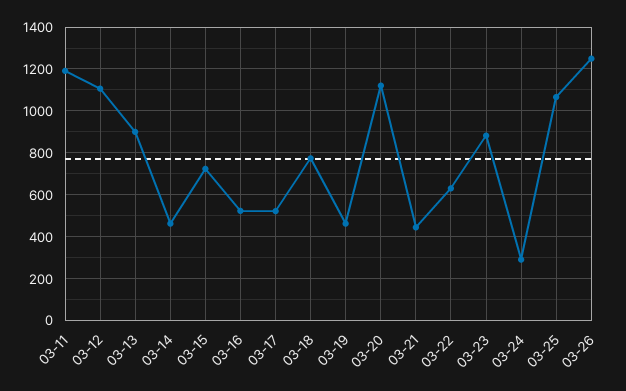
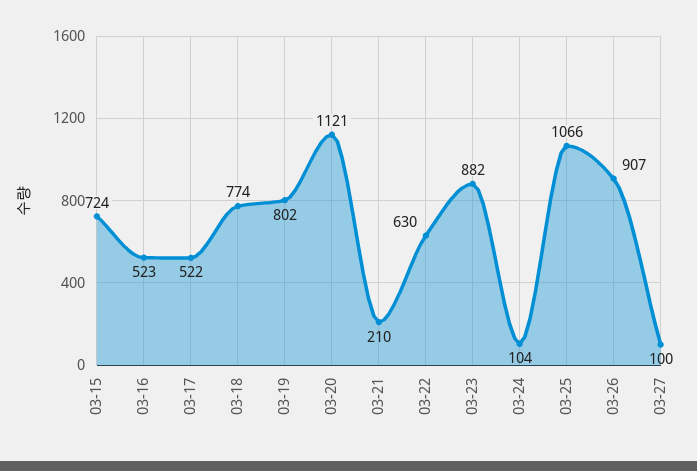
03-11: 1200 -> none
03-12: 1100 -> none
03-13: 900 -> none
03-14: 450 -> none
03-19: 450 -> 802
03-21: 450 -> 210
03-24: 300 -> 104
03-26: 1250 -> 907
03-27: none -> 100

